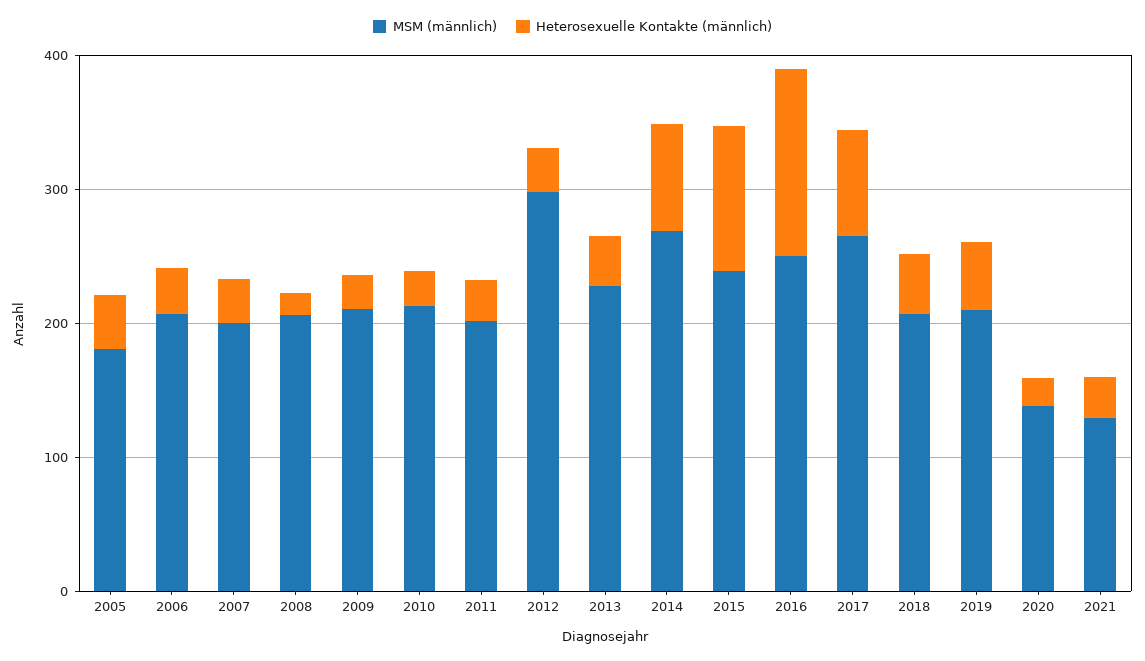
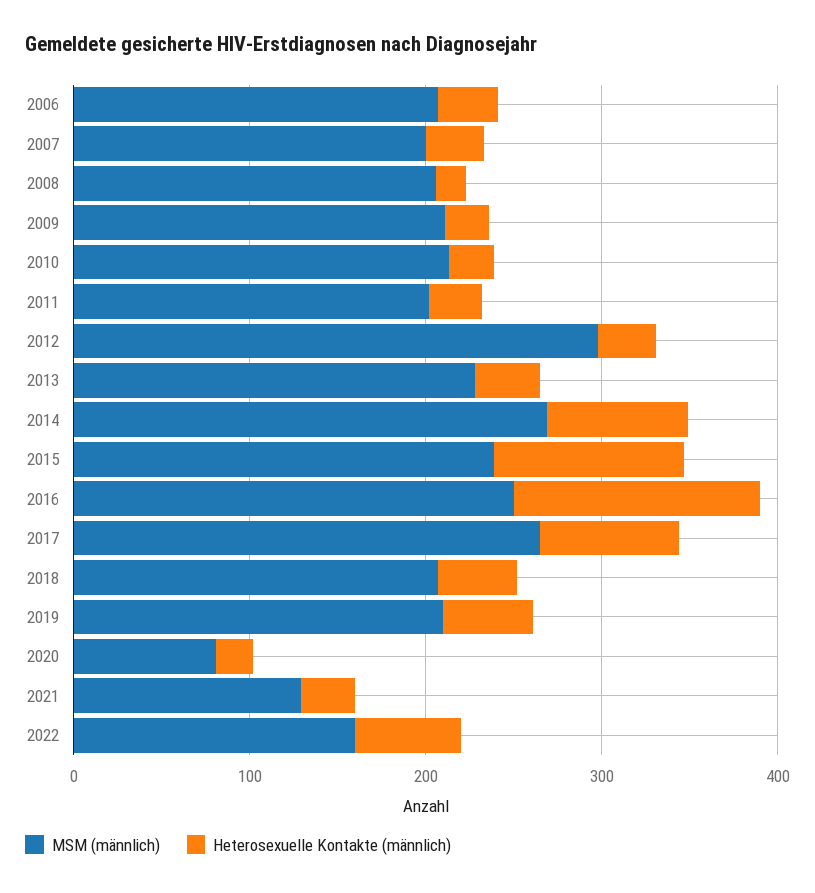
MSM (männlich), 2005: 180 -> none
Heterosexuelle Kontakte (männlich), 2005: 40 -> none
MSM (männlich), 2020: 140 -> 80
MSM (männlich), 2022: none -> 160
Heterosexuelle Kontakte (männlich), 2022: none -> 60

